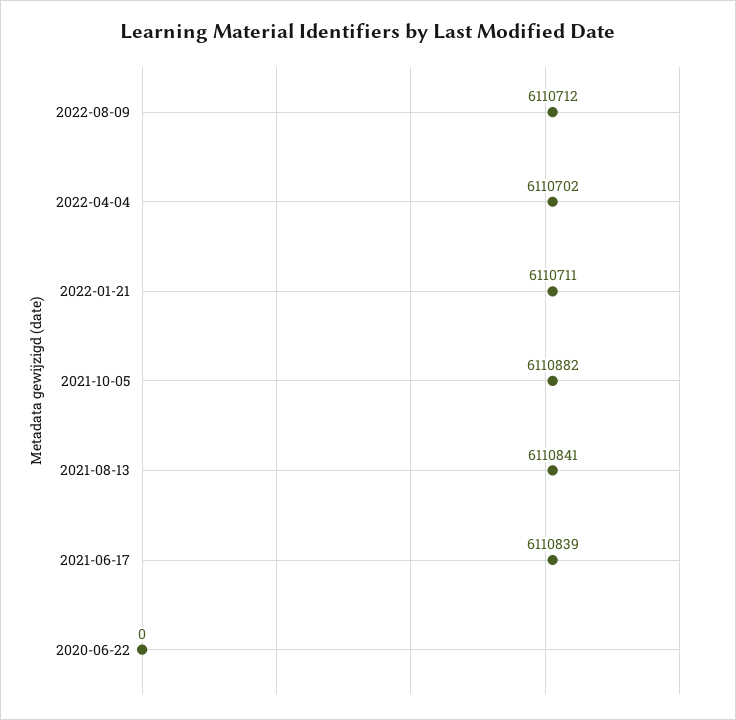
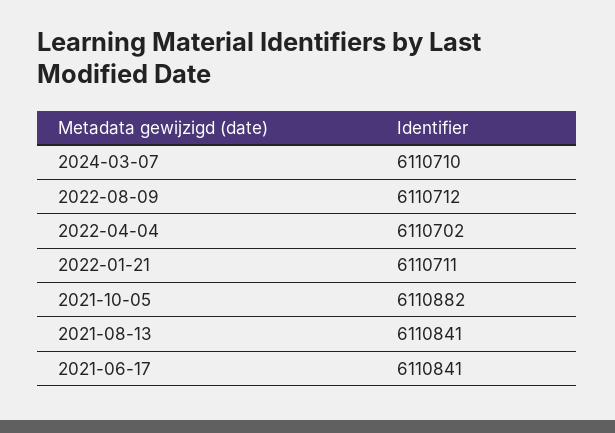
2021-06-17: 6110839 -> 6110841
2020-06-22: 0 -> none
2024-03-07: none -> 6110710

